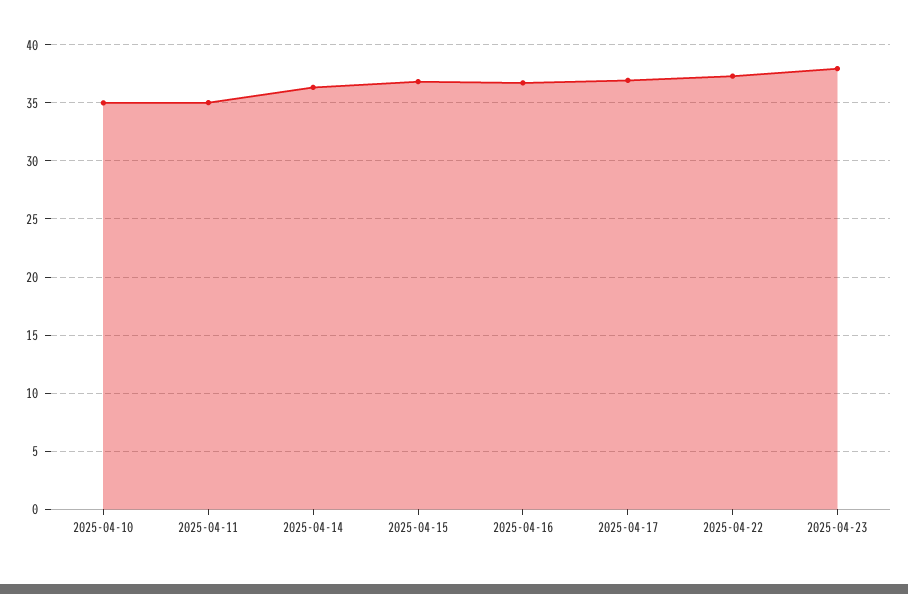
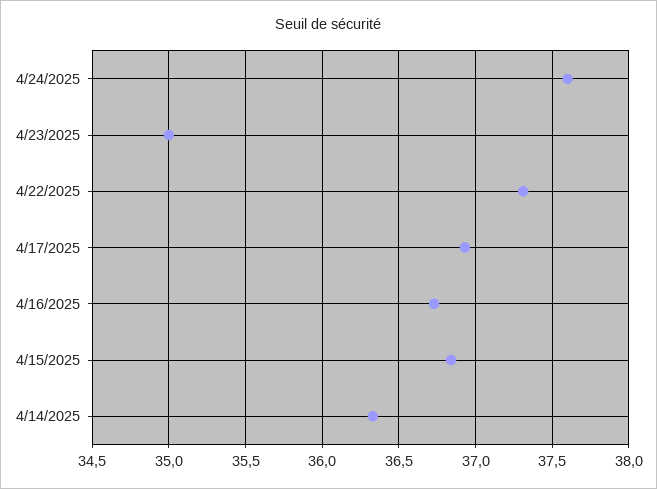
2025-04-10: 35 -> none
2025-04-11: 35 -> none
2025-04-23: 38 -> 35
4/24/2025: none -> 37.6

